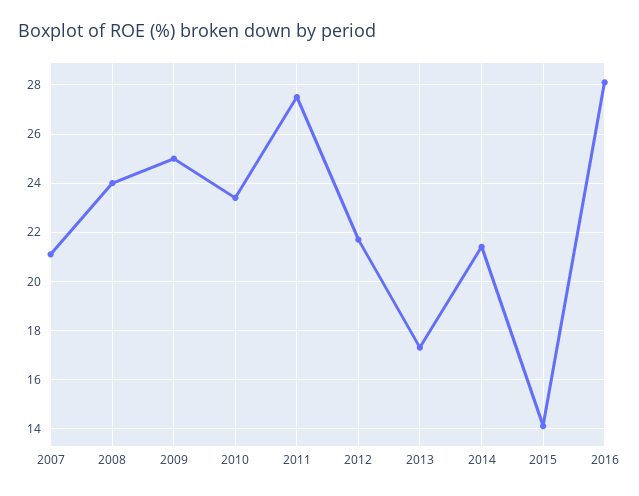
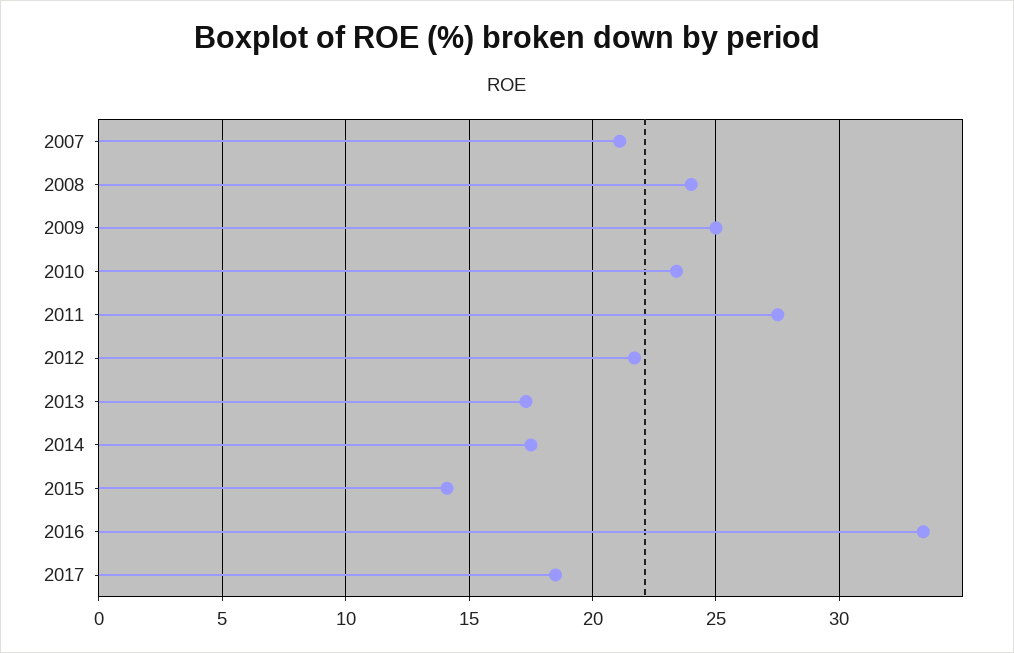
2014: 21.5 -> 17.5
2016: 28 -> 33.5
2017: none -> 18.5

